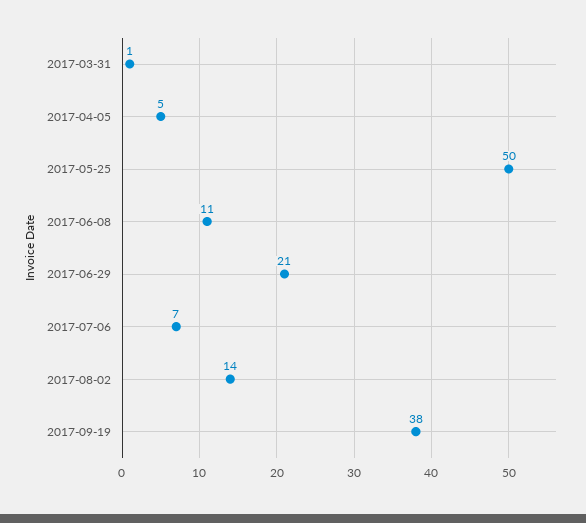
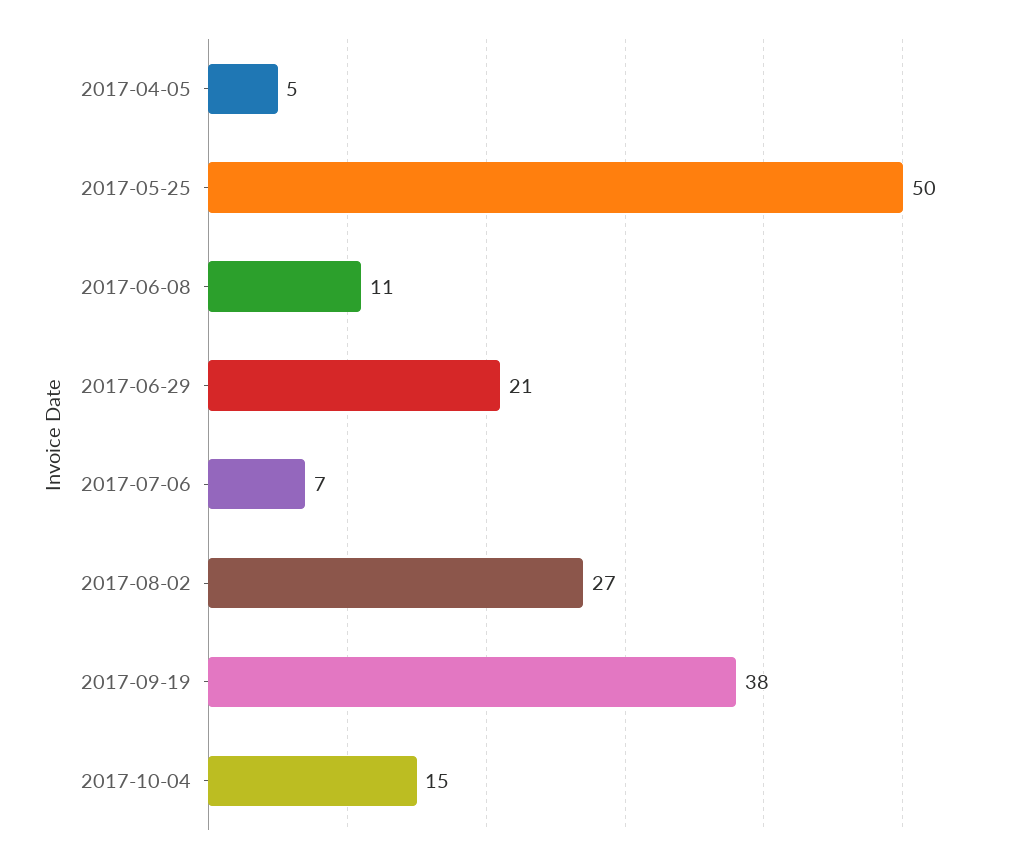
2017-03-31: 1 -> none
2017-08-02: 14 -> 27
2017-10-04: none -> 15

